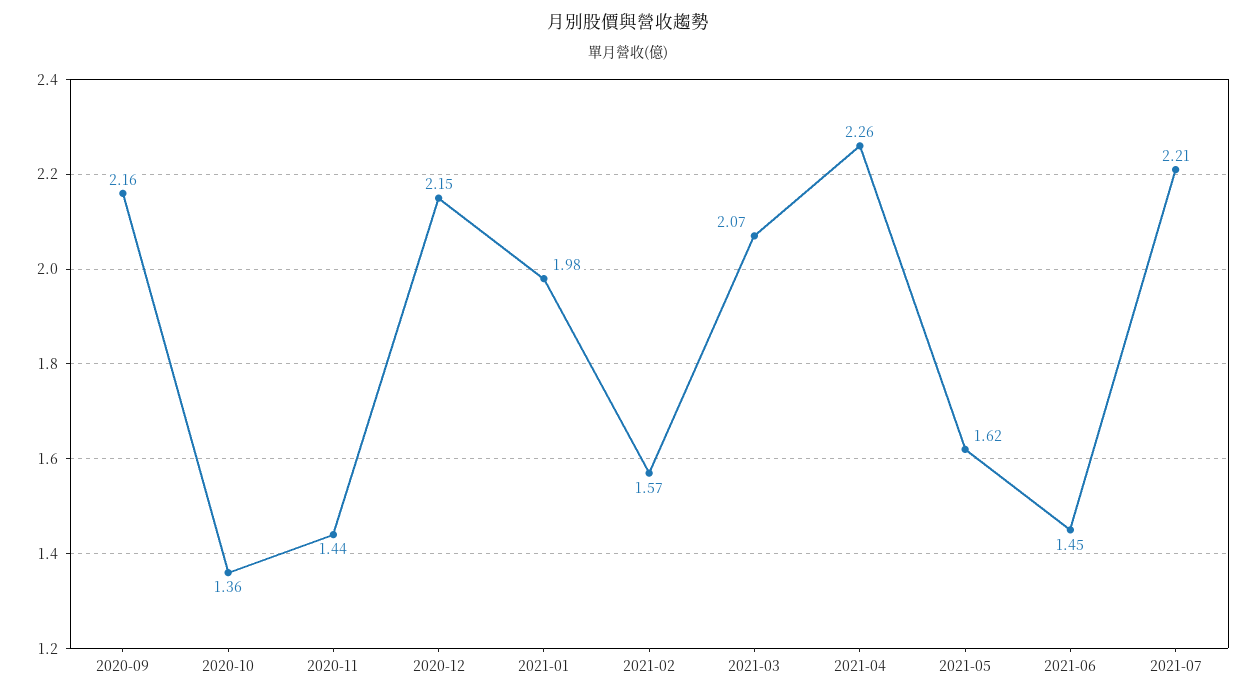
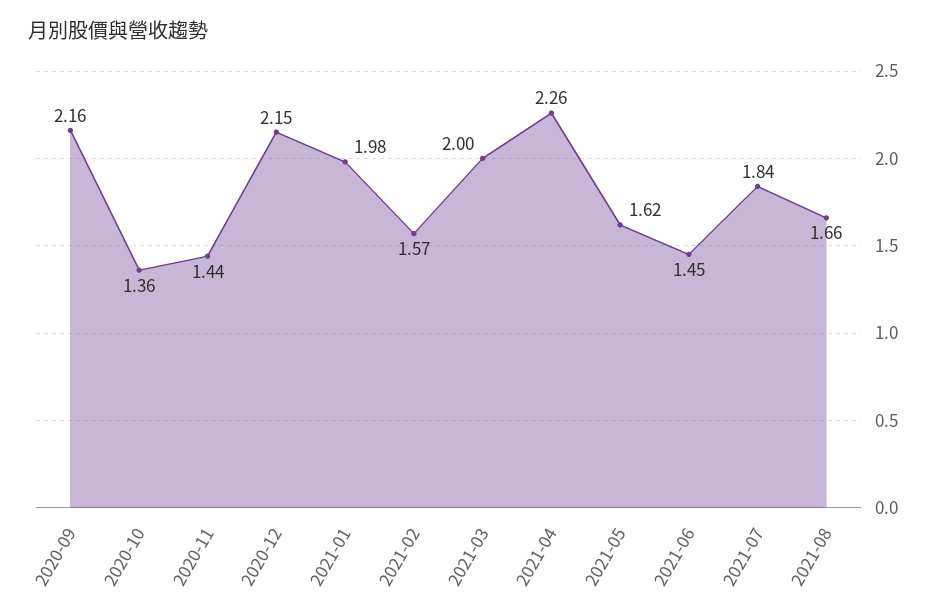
2021-03: 2.07 -> 2
2021-07: 2.21 -> 1.84
2021-08: none -> 1.66

